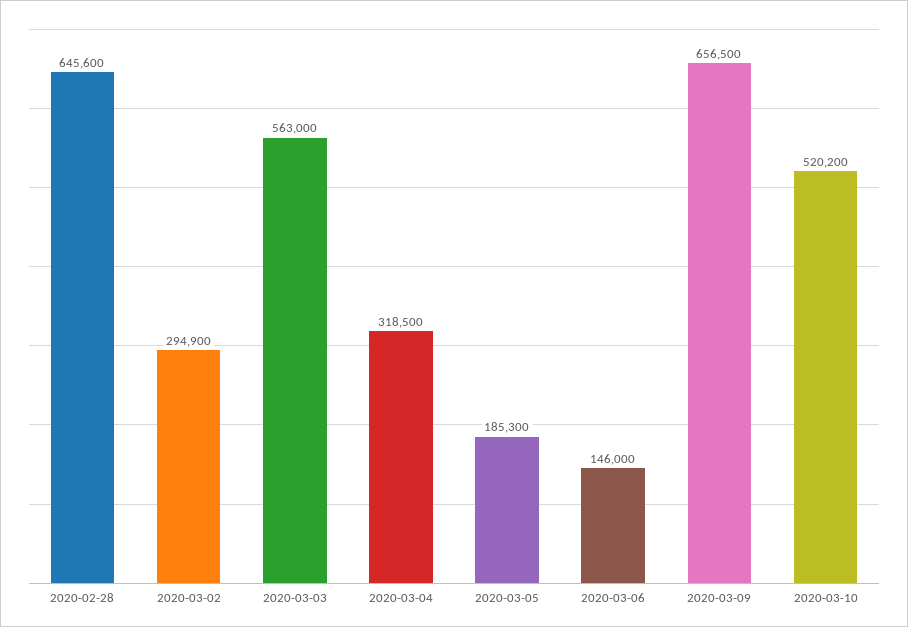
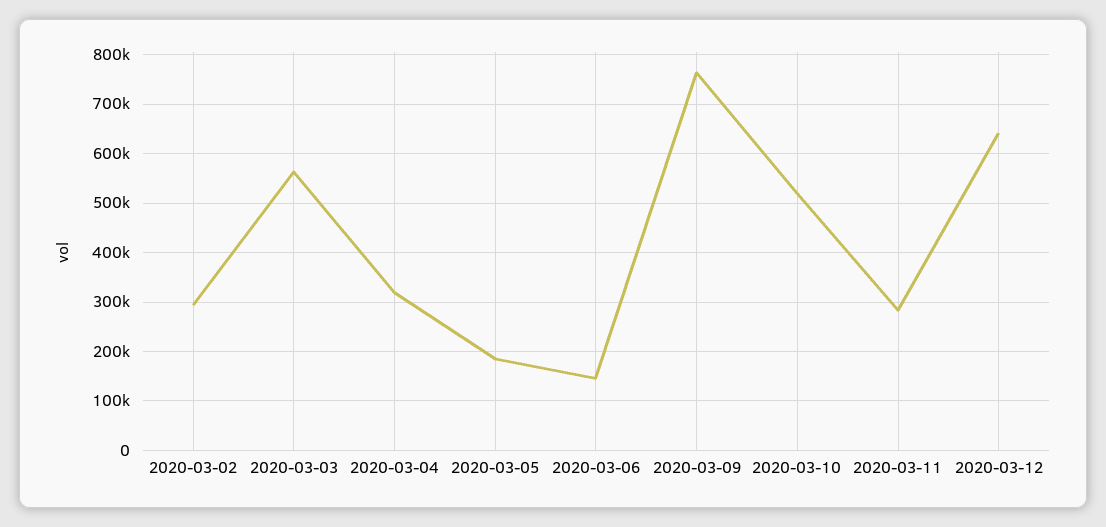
2020-02-28: 645600 -> none
2020-03-09: 656500 -> 760000
2020-03-11: none -> 280000
2020-03-12: none -> 640000

